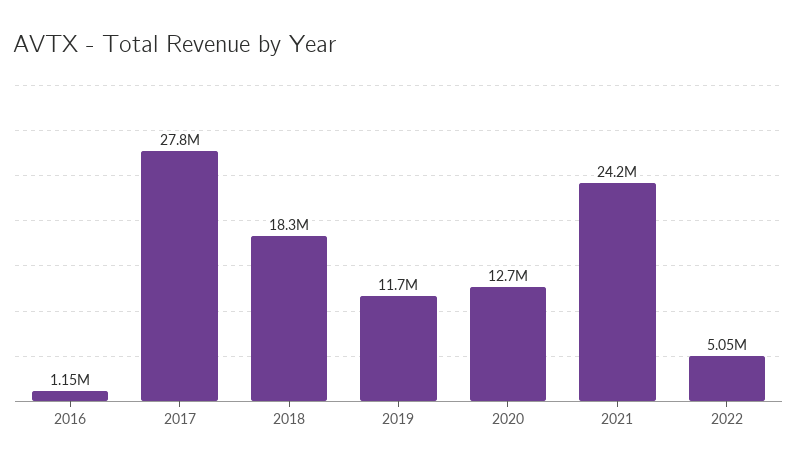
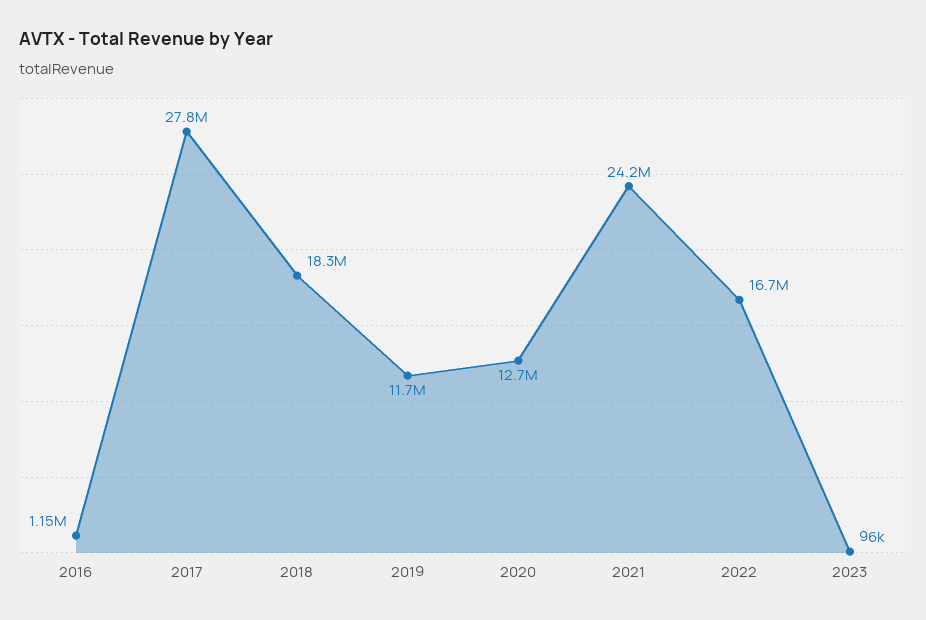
2022: 5050000 -> 16700000
2023: none -> 96000

